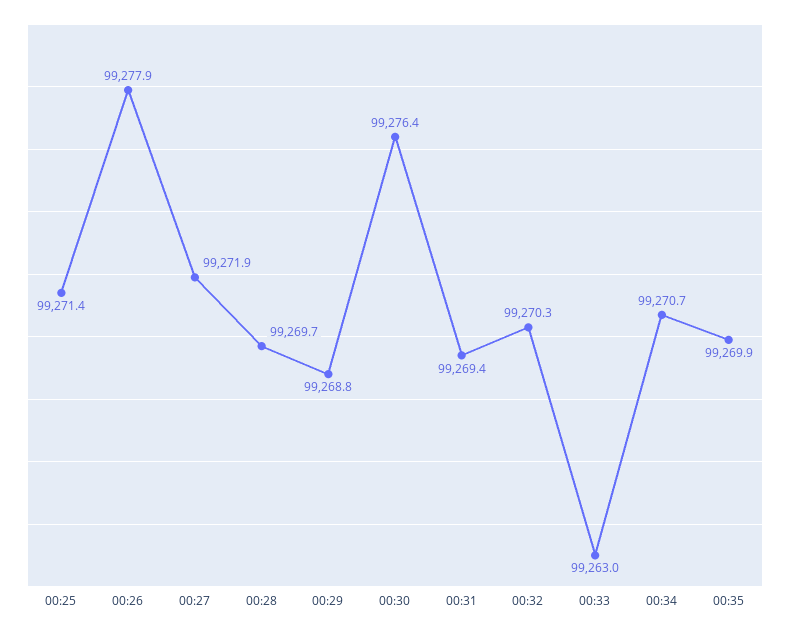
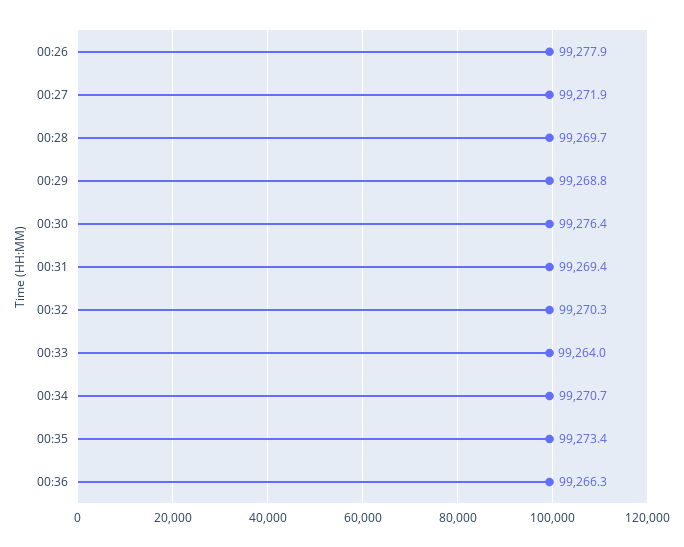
00:25: 99271.4 -> none
00:33: 99263 -> 99264
00:35: 99269.9 -> 99273.4
00:36: none -> 99266.3

